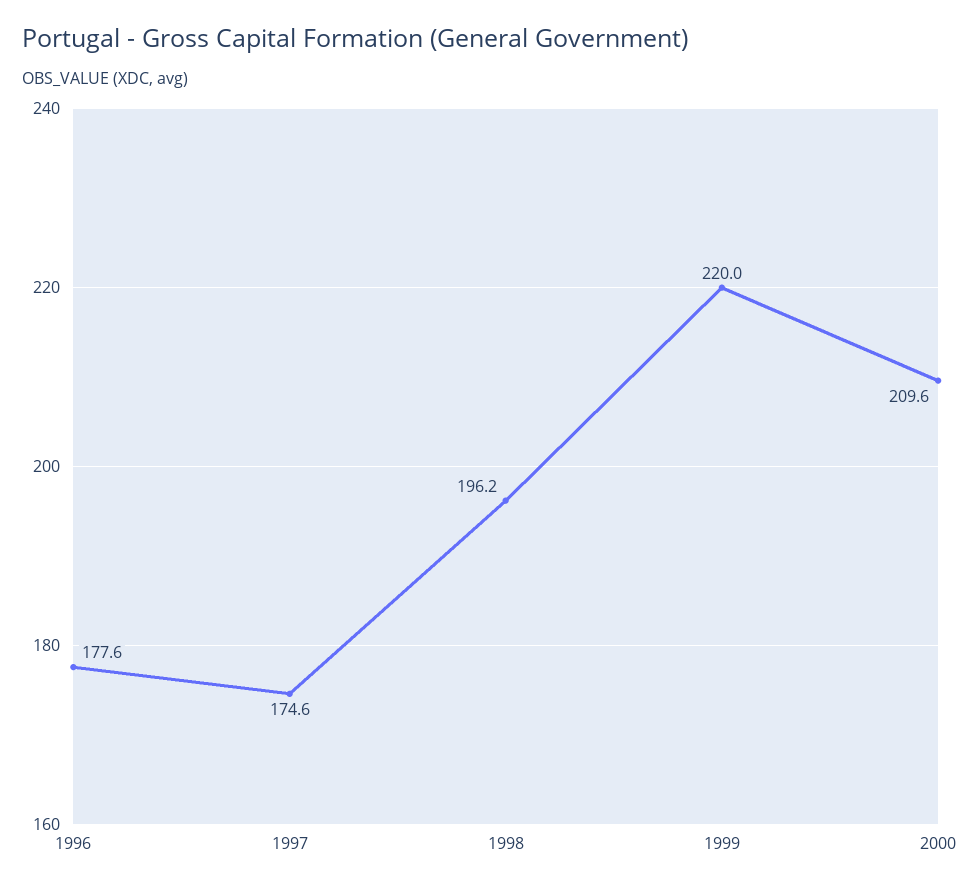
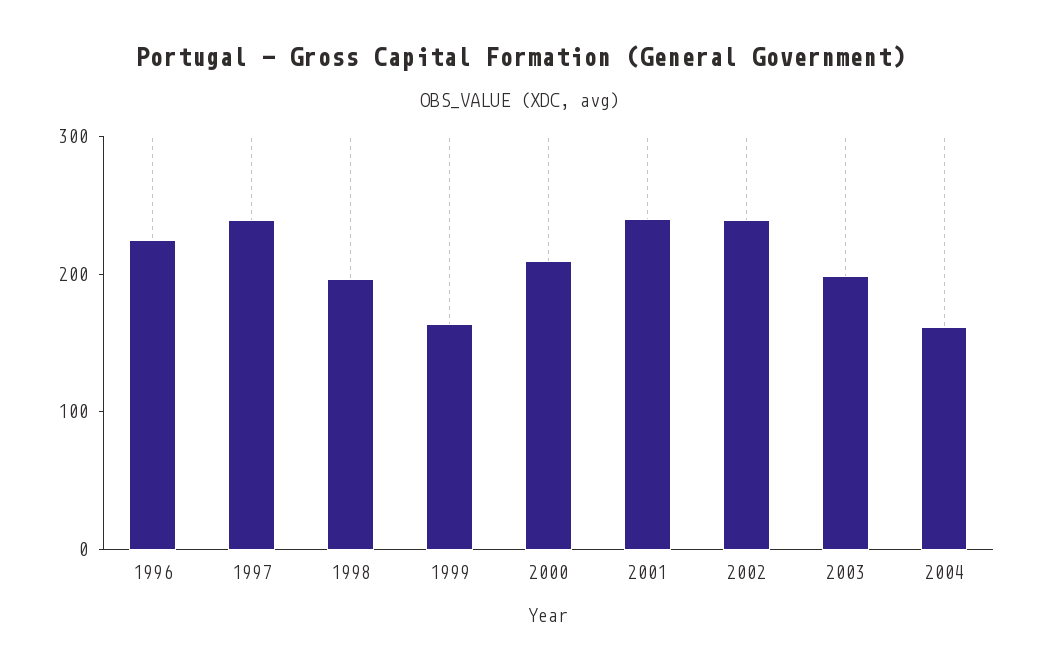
1996: 177.6 -> 220
1997: 174.6 -> 240
1999: 220 -> 160
2001: none -> 240
2002: none -> 240
2003: none -> 200
2004: none -> 160

